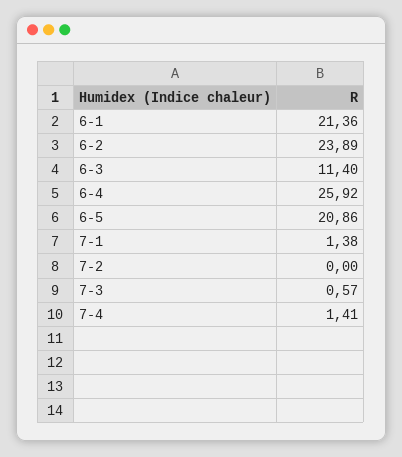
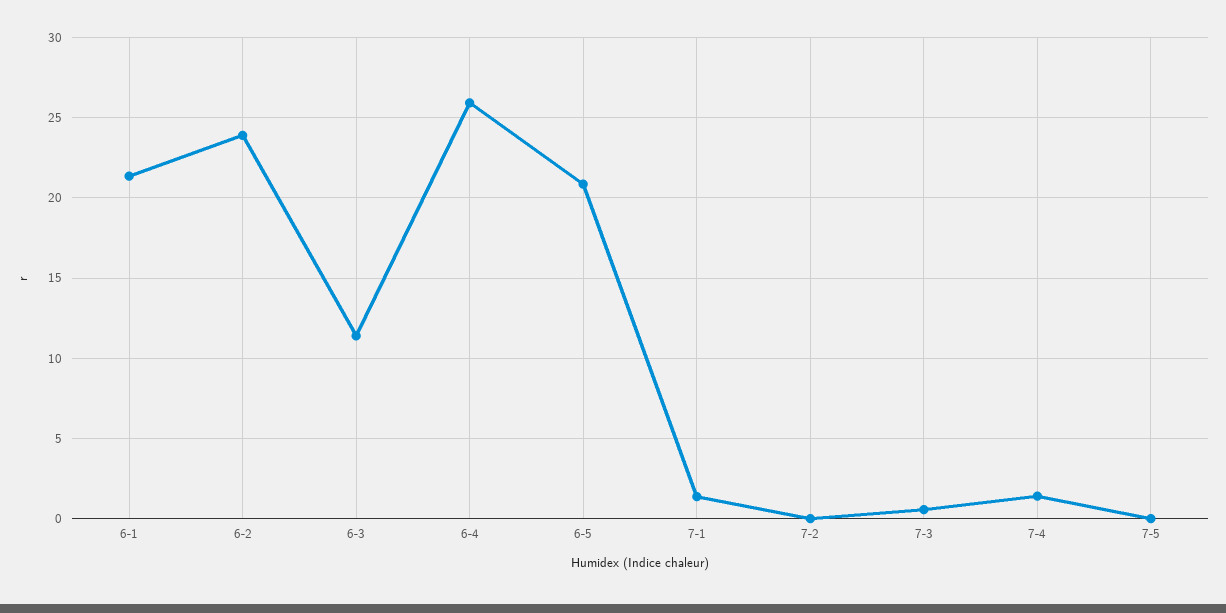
7-5: none -> 0

